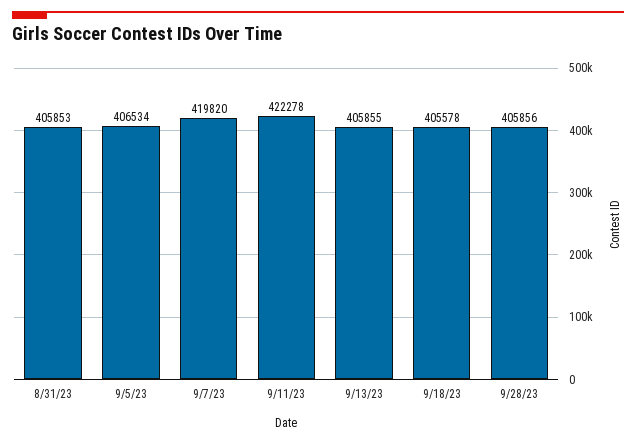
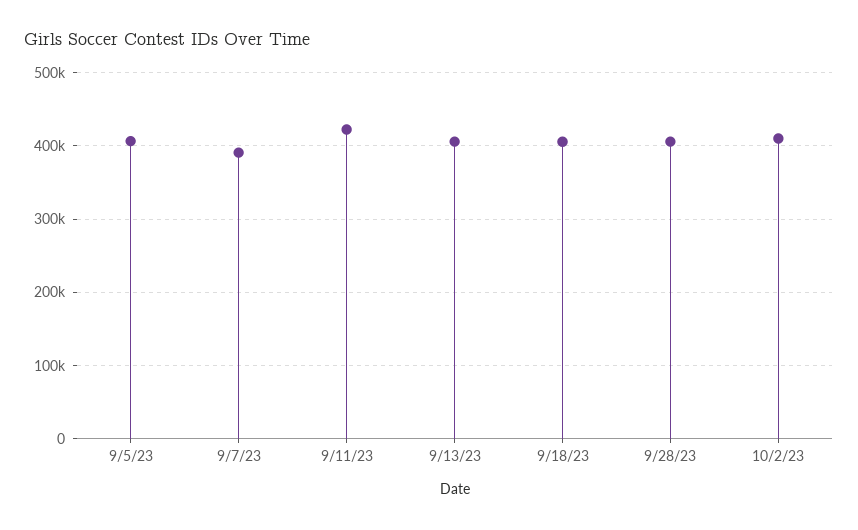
8/31/23: 405853 -> none
9/7/23: 419820 -> 390000
10/2/23: none -> 410000

